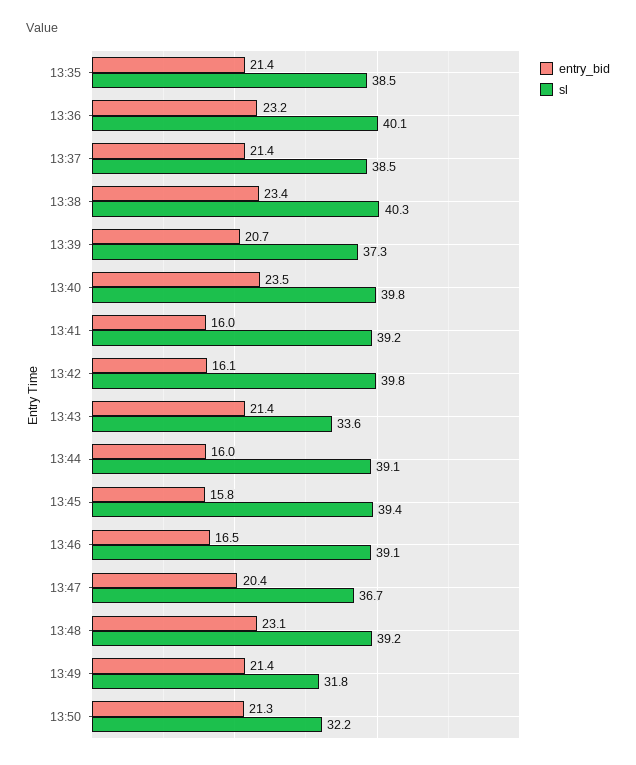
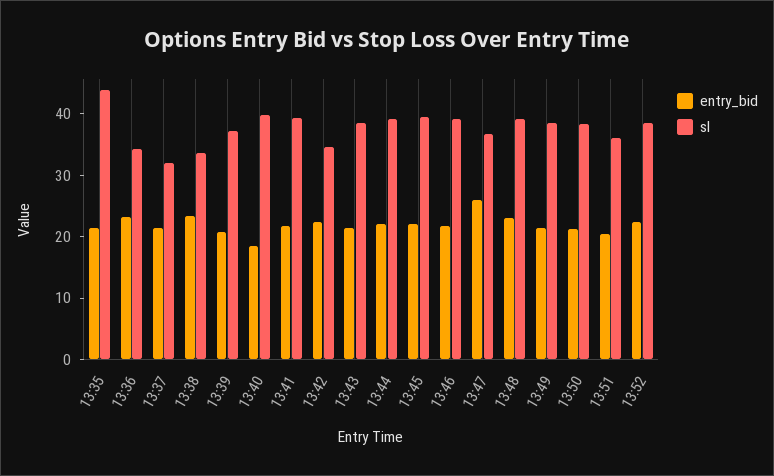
sl, 13:35: 38.5 -> 44
sl, 13:36: 40.1 -> 34
sl, 13:37: 38.5 -> 32
sl, 13:38: 40.3 -> 34
entry_bid, 13:40: 23.5 -> 18
entry_bid, 13:41: 16 -> 22
entry_bid, 13:42: 16.1 -> 22
sl, 13:42: 39.8 -> 34
sl, 13:43: 33.6 -> 38
entry_bid, 13:44: 16 -> 22
entry_bid, 13:45: 15.8 -> 22
entry_bid, 13:46: 16.5 -> 22
entry_bid, 13:47: 20.4 -> 26
sl, 13:49: 31.8 -> 38
sl, 13:50: 32.2 -> 38
entry_bid, 13:51: none -> 20
sl, 13:51: none -> 36
entry_bid, 13:52: none -> 22
sl, 13:52: none -> 38

